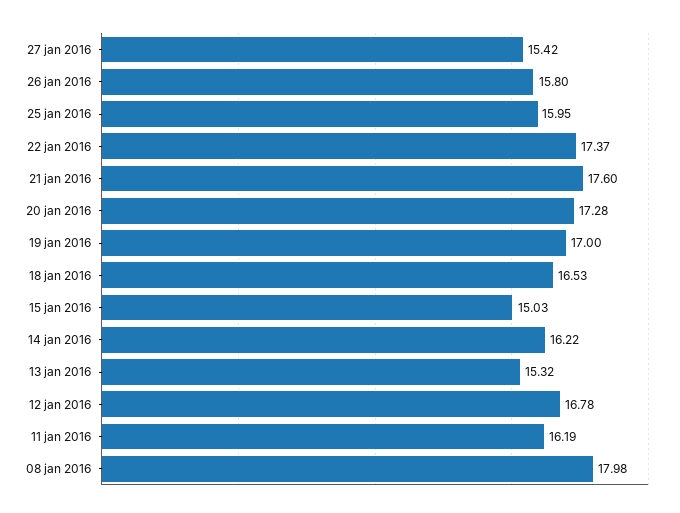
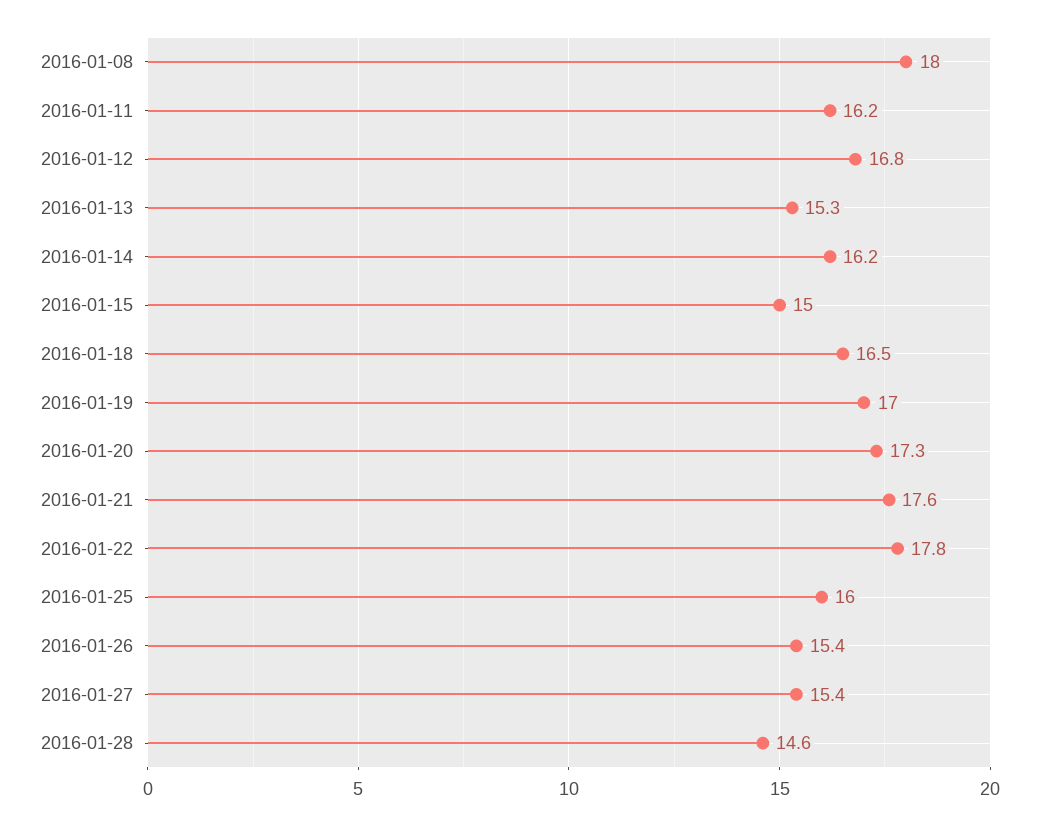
26 jan 2016: 15.8 -> 15.4
22 jan 2016: 17.37 -> 17.8
2016-01-28: none -> 14.6

